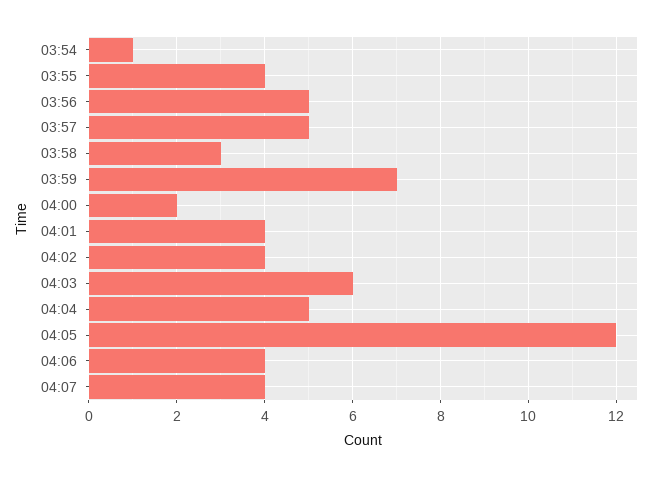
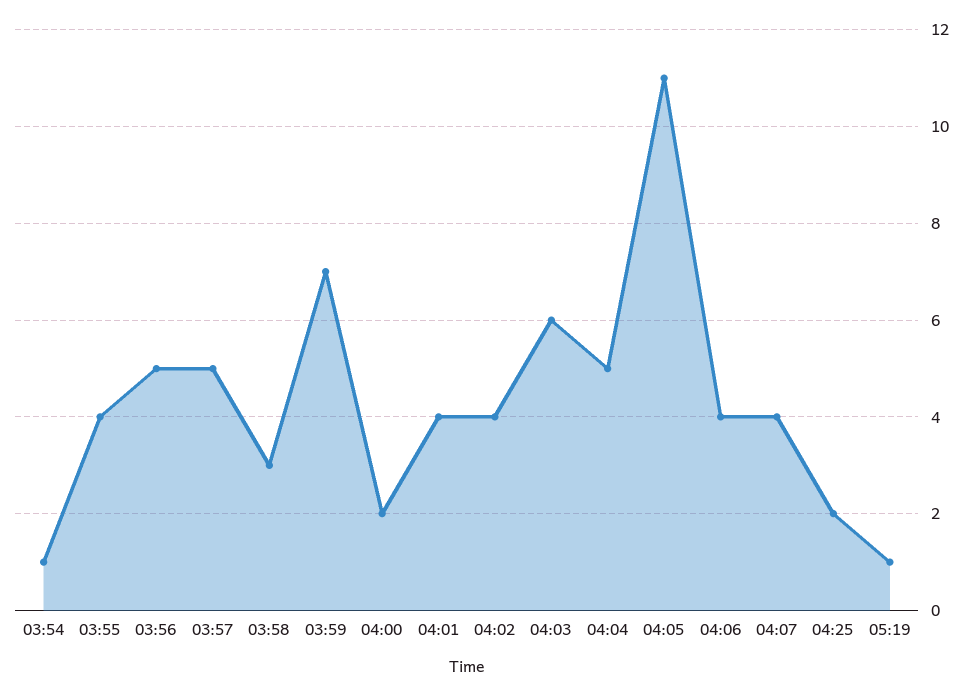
04:05: 12 -> 11
04:25: none -> 2
05:19: none -> 1

